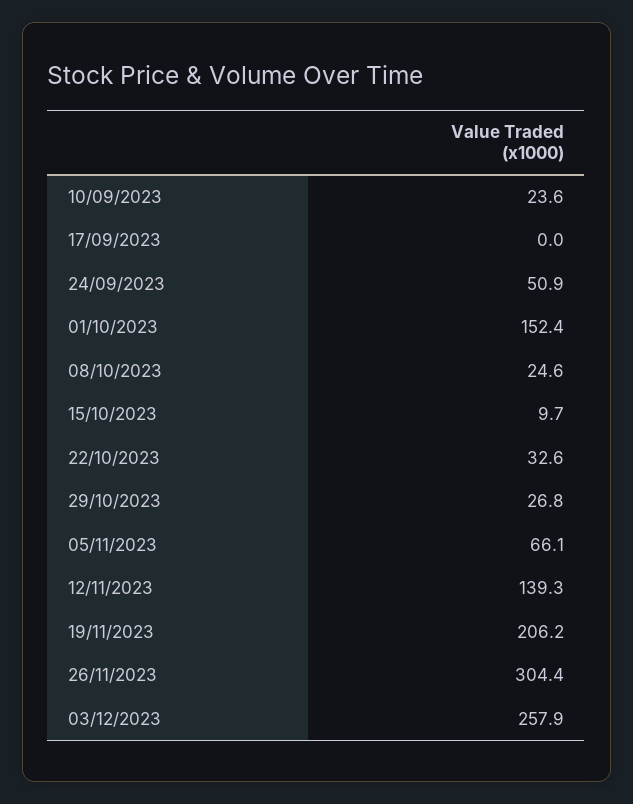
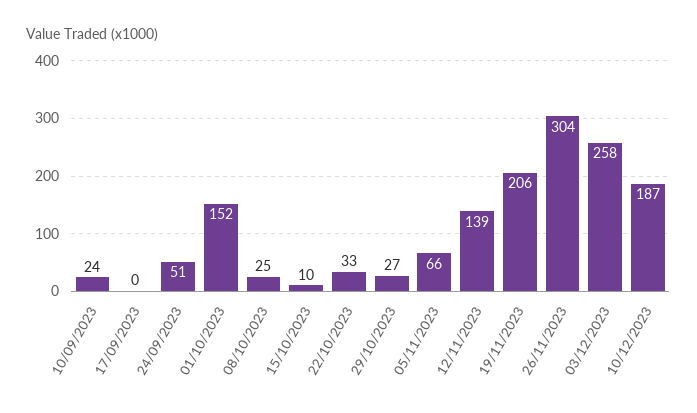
10/12/2023: none -> 187

